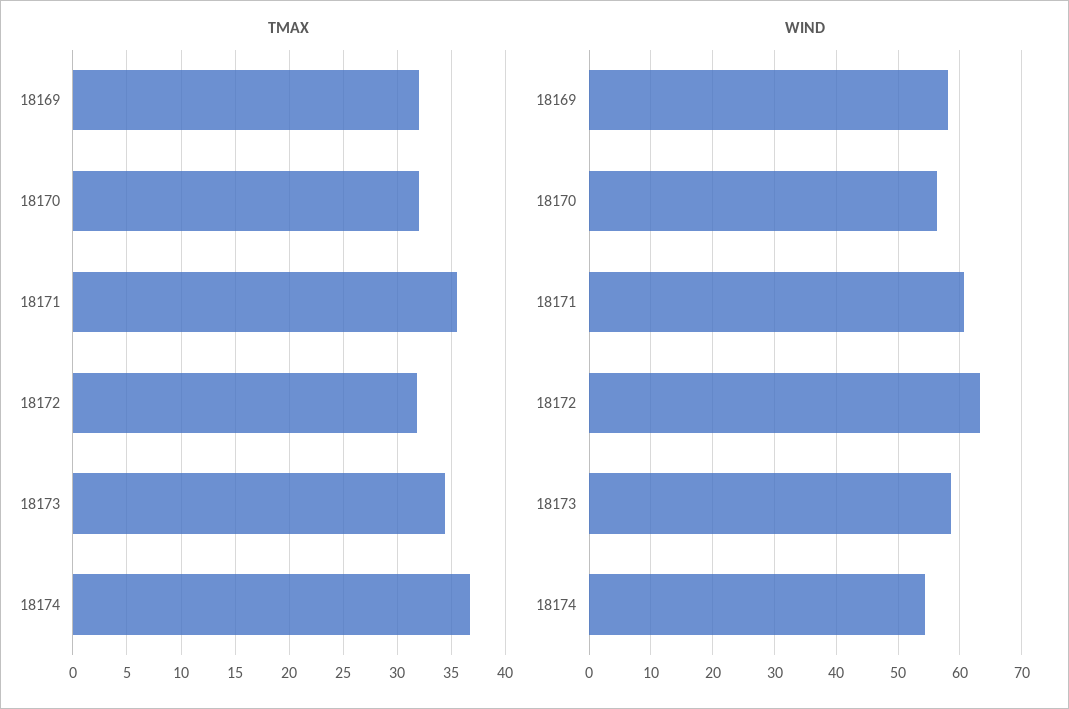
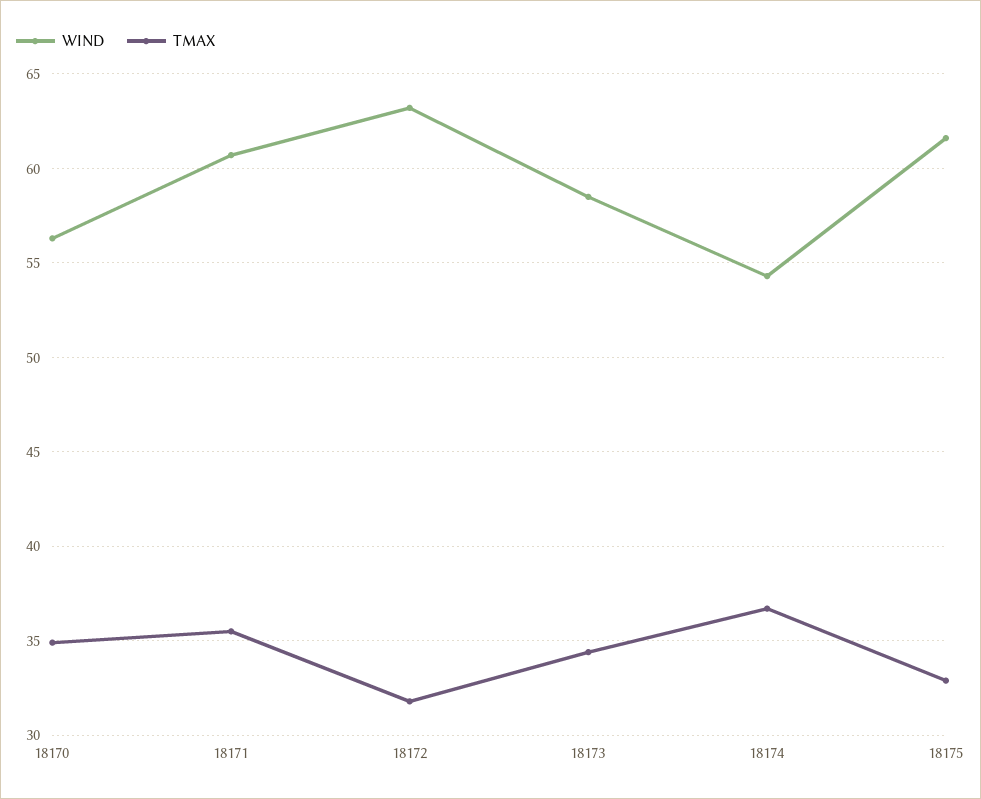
TMAX, 18169: 32 -> none
TMAX, 18170: 32 -> 35
WIND, 18169: 58 -> none
WIND, 18175: none -> 61.5
TMAX, 18175: none -> 33

